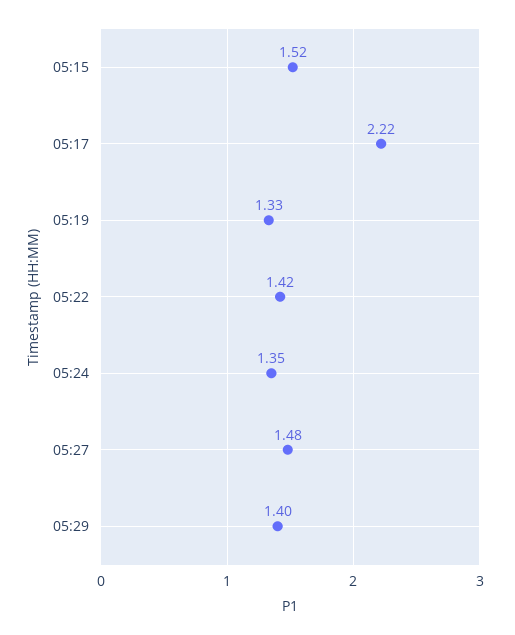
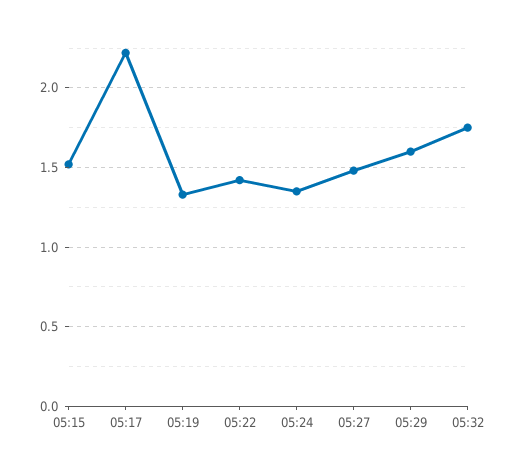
05:29: 1.4 -> 1.6
05:32: none -> 1.75

